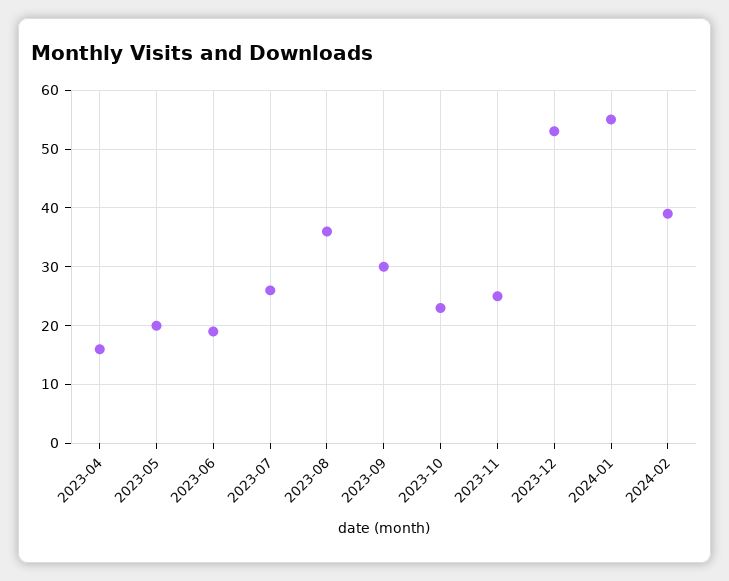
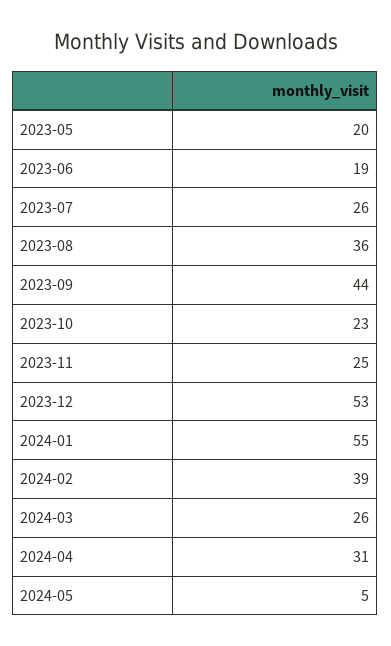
2023-04: 15 -> none
2023-09: 30 -> 44
2024-03: none -> 26
2024-04: none -> 31
2024-05: none -> 5

